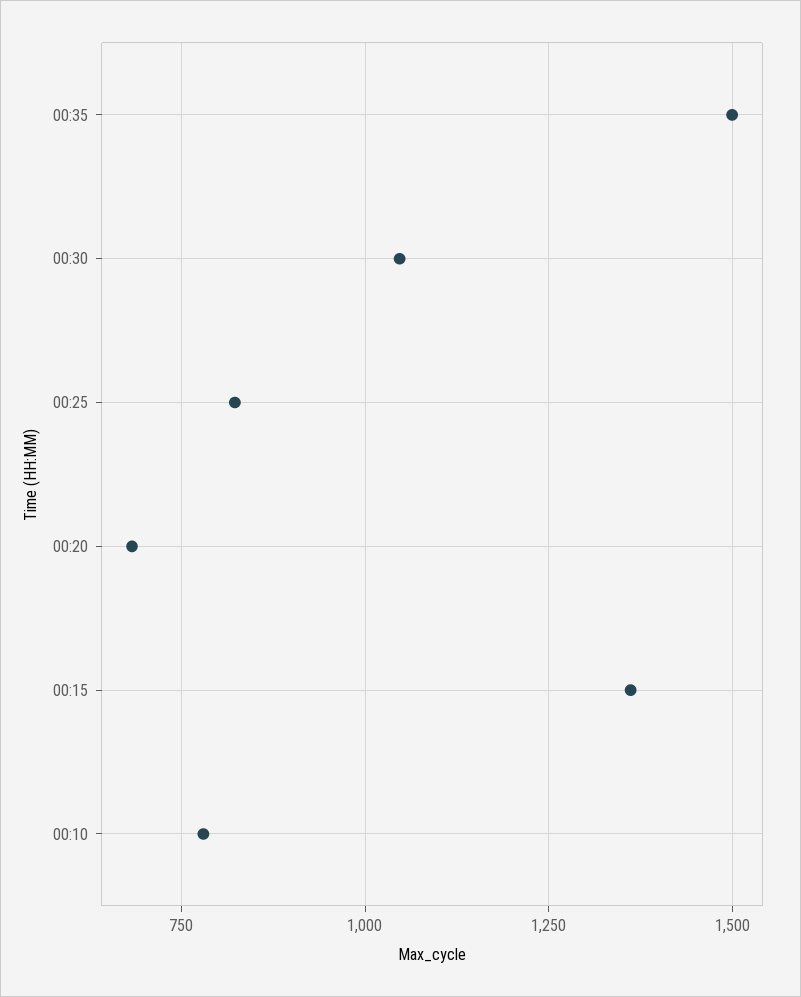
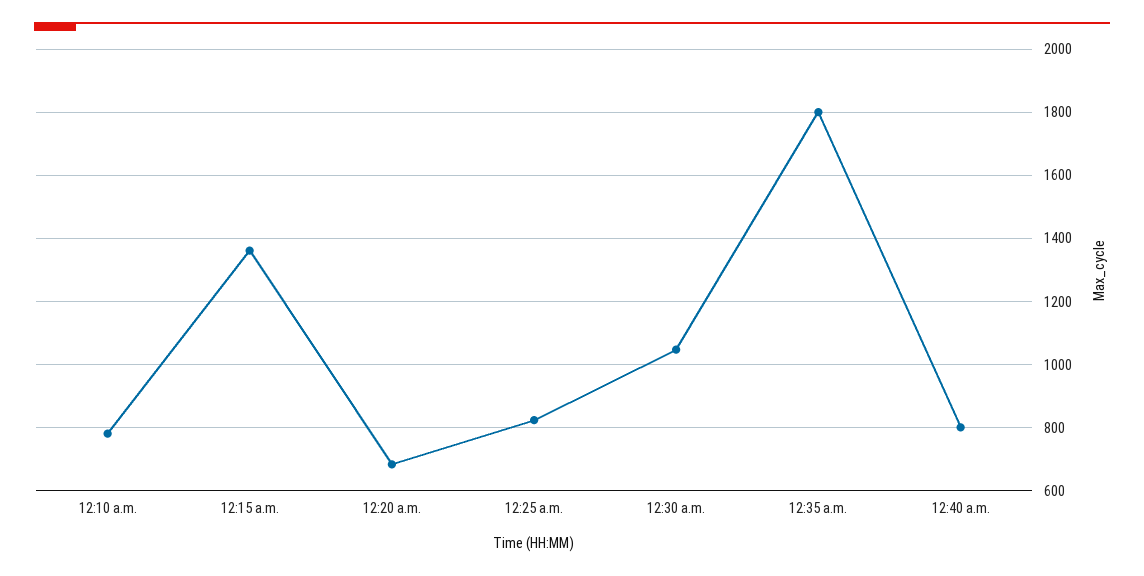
00:35: 1500 -> 1800
12:40 a.m.: none -> 800

